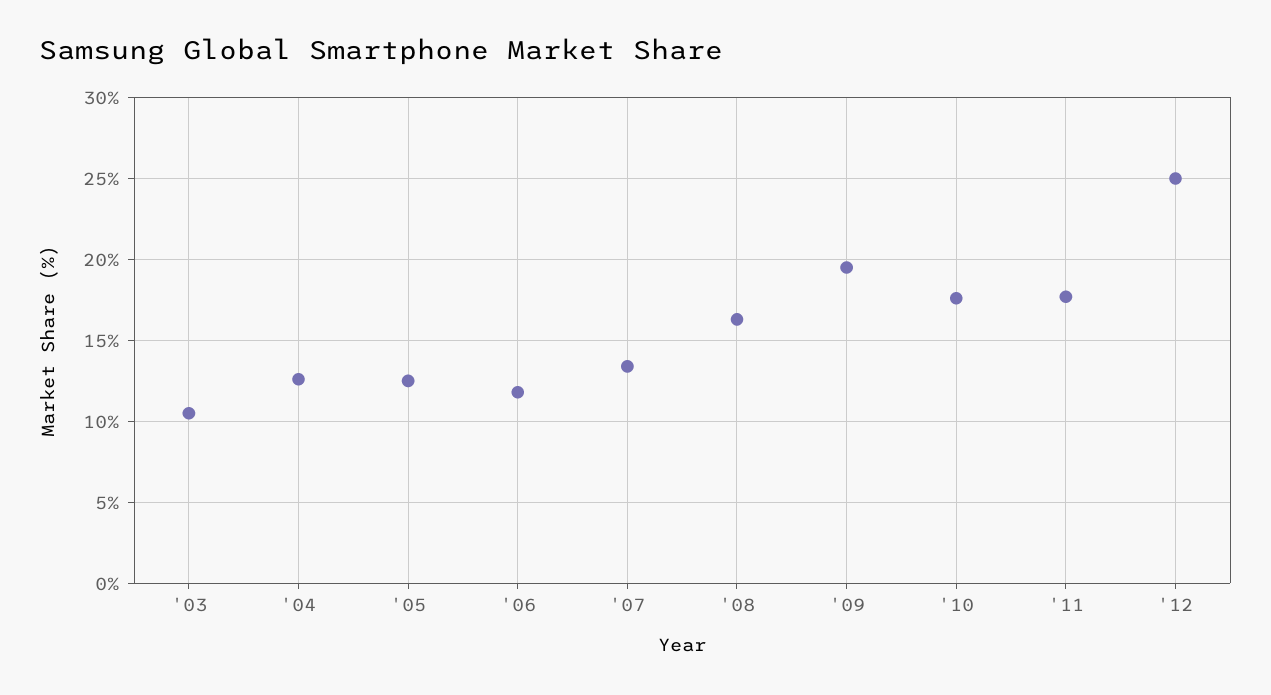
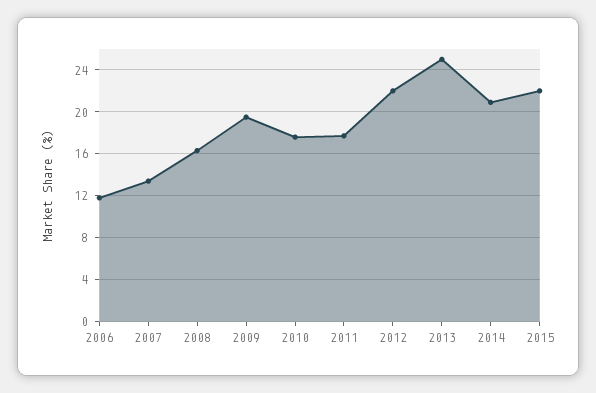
'03: 10.5 -> none
'04: 12.5 -> none
'05: 12.5 -> none
'12: 25 -> 22
2013: none -> 25
2014: none -> 21
2015: none -> 22

